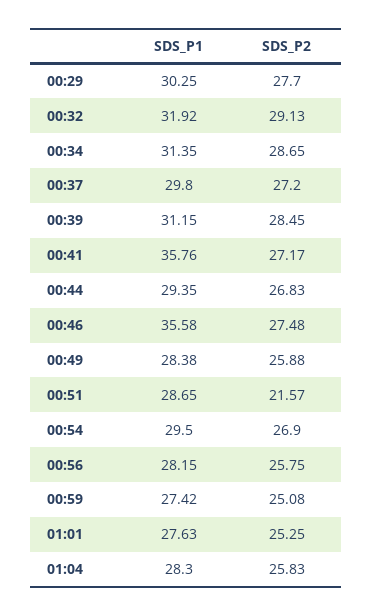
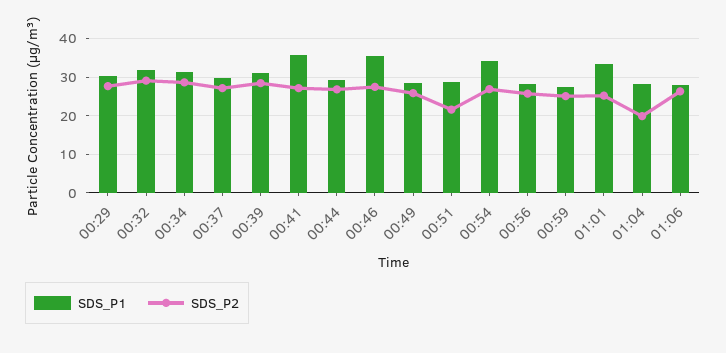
SDS_P1, 00:54: 29.5 -> 34
SDS_P1, 01:01: 27.63 -> 34
SDS_P2, 01:04: 25.83 -> 20
SDS_P1, 01:06: none -> 28
SDS_P2, 01:06: none -> 26

